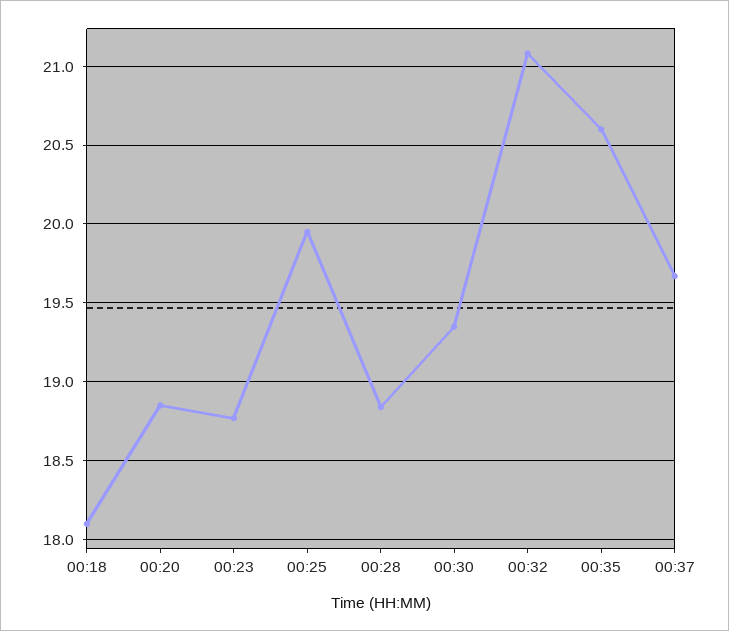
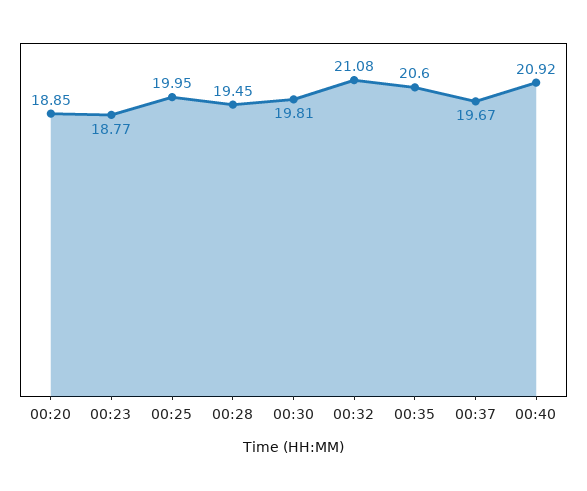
00:18: 18.1 -> none
00:28: 18.85 -> 19.45
00:30: 19.35 -> 19.81
00:40: none -> 20.92

